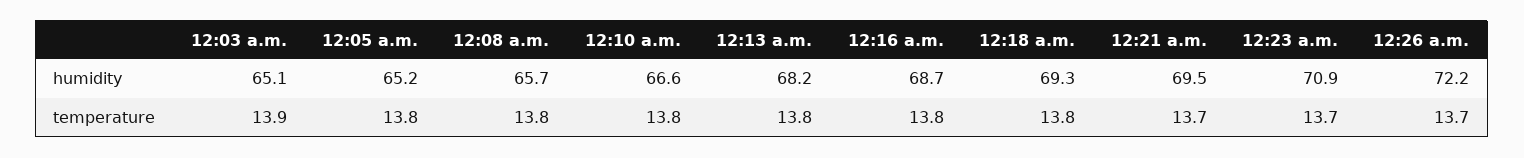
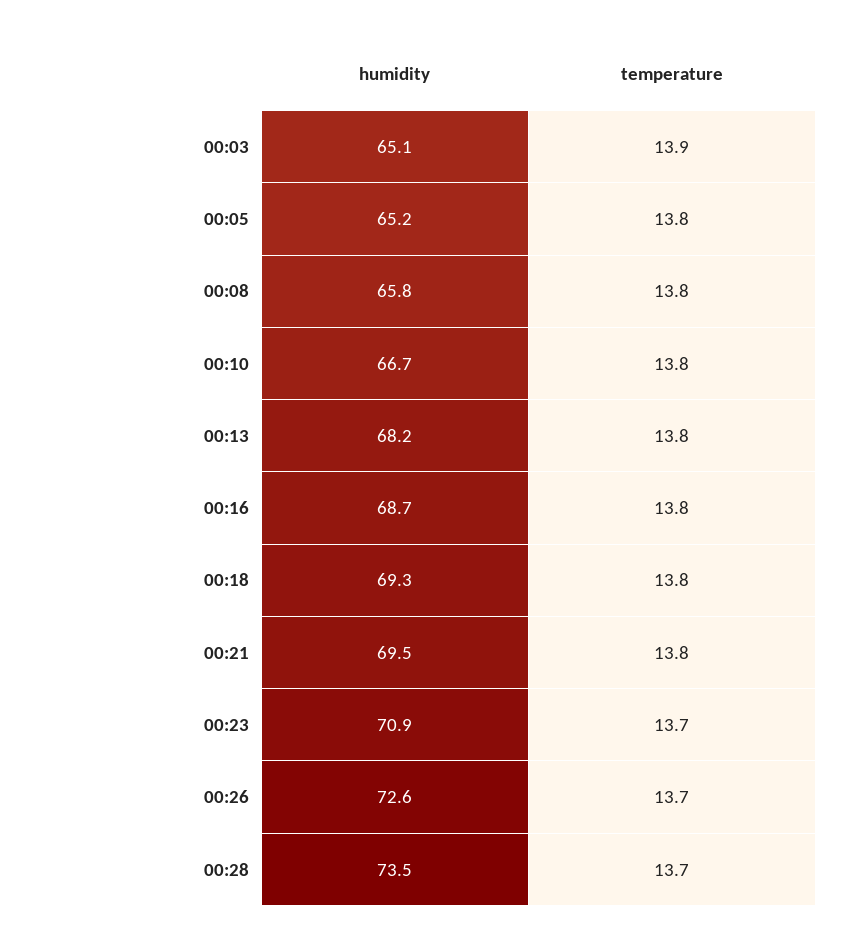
12:08 a.m., humidity: 65.7 -> 65.8
12:10 a.m., humidity: 66.6 -> 66.7
12:26 a.m., humidity: 72.2 -> 72.6
12:21 a.m., temperature: 13.7 -> 13.8
00:28, humidity: none -> 73.5
00:28, temperature: none -> 13.7

